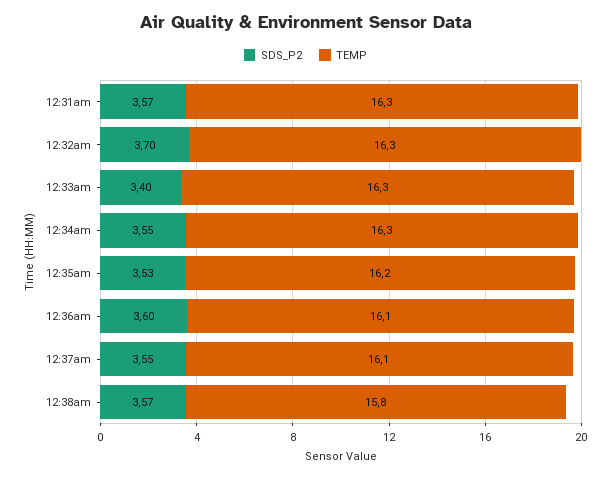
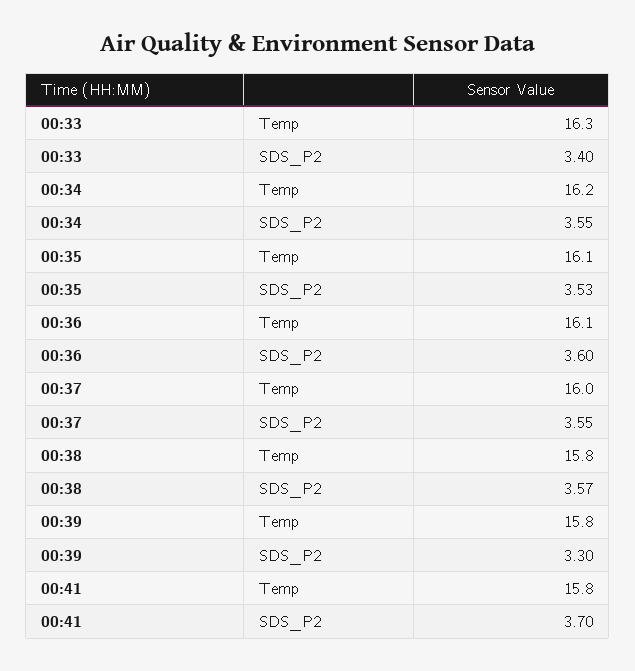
SDS_P2, 12:31am: 3.57 -> none
TEMP, 12:31am: 16.3 -> none
SDS_P2, 12:32am: 3.7 -> none
TEMP, 12:32am: 16.3 -> none
TEMP, 12:34am: 16.3 -> 16.2
TEMP, 12:35am: 16.2 -> 16.1
TEMP, 12:37am: 16.1 -> 16
TEMP, 00:39: none -> 15.8
SDS_P2, 00:39: none -> 3.3
TEMP, 00:41: none -> 15.8
SDS_P2, 00:41: none -> 3.7

